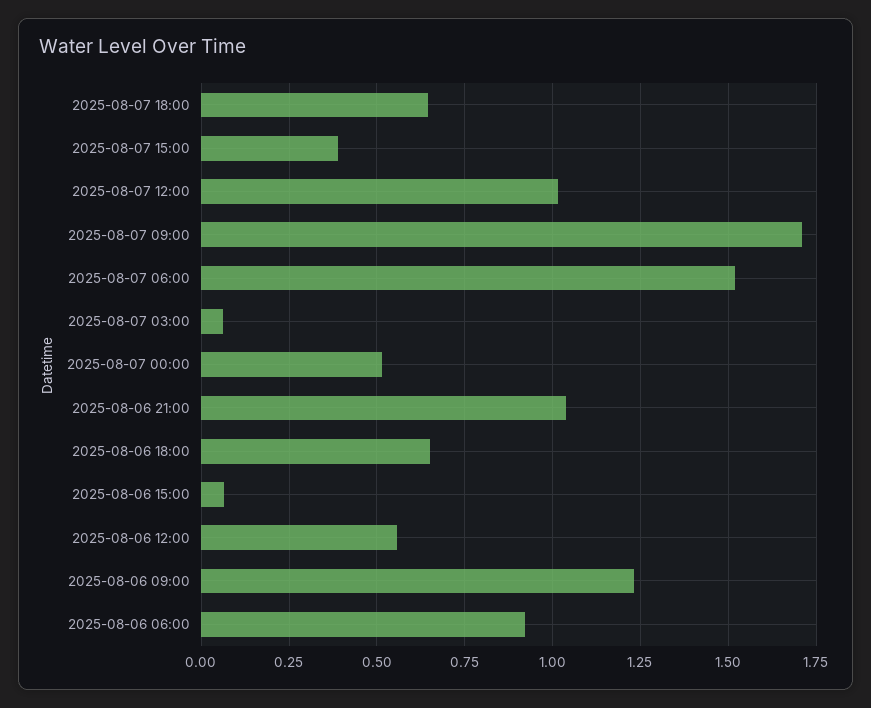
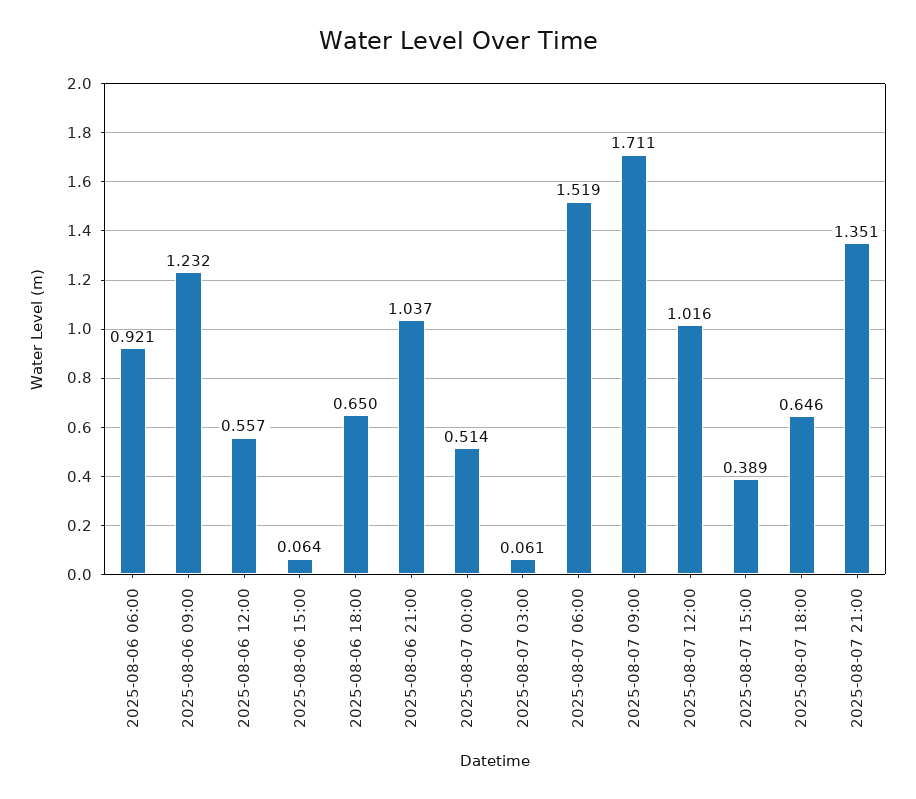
2025-08-07 21:00: none -> 1.351

